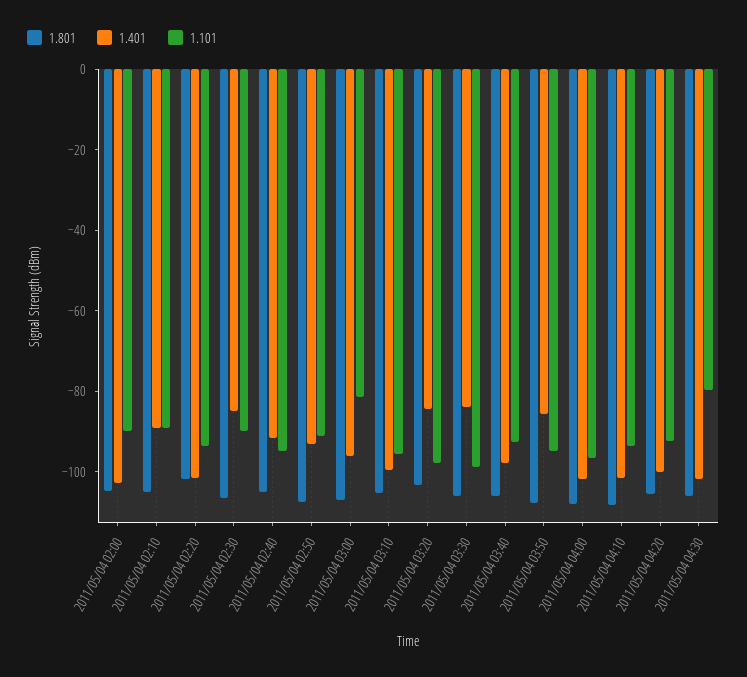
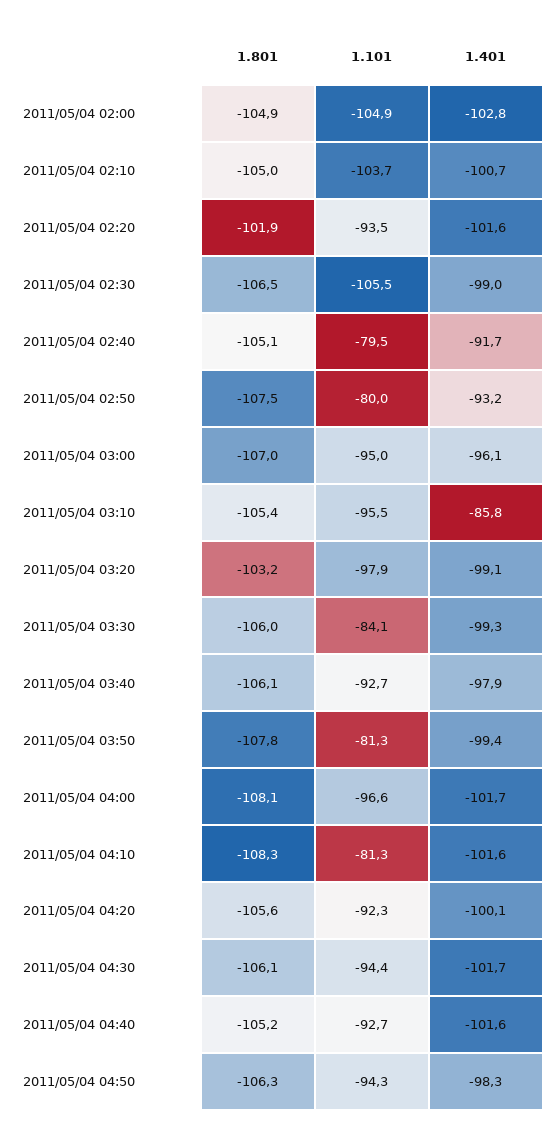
1.101, 2011/05/04 02:00: -90 -> -104.9
1.401, 2011/05/04 02:10: -90 -> -100.7
1.101, 2011/05/04 02:10: -90 -> -103.7
1.401, 2011/05/04 02:30: -85 -> -99
1.101, 2011/05/04 02:30: -90 -> -105.5
1.101, 2011/05/04 02:40: -95 -> -79.5
1.101, 2011/05/04 02:50: -90 -> -80
1.101, 2011/05/04 03:00: -80 -> -95
1.401, 2011/05/04 03:10: -100 -> -85.8
1.401, 2011/05/04 03:20: -85 -> -99.1
1.401, 2011/05/04 03:30: -85 -> -99.3
1.101, 2011/05/04 03:30: -100 -> -84.1
1.401, 2011/05/04 03:50: -85 -> -99.4
1.101, 2011/05/04 03:50: -95 -> -81.3
1.101, 2011/05/04 04:10: -95 -> -81.3
1.101, 2011/05/04 04:30: -80 -> -94.4
1.801, 2011/05/04 04:40: none -> -105.2
1.101, 2011/05/04 04:40: none -> -92.7
1.401, 2011/05/04 04:40: none -> -101.6
1.801, 2011/05/04 04:50: none -> -106.3
1.101, 2011/05/04 04:50: none -> -94.3
1.401, 2011/05/04 04:50: none -> -98.3

